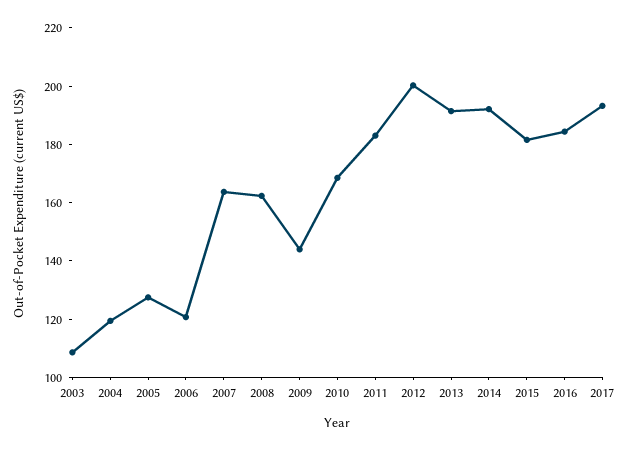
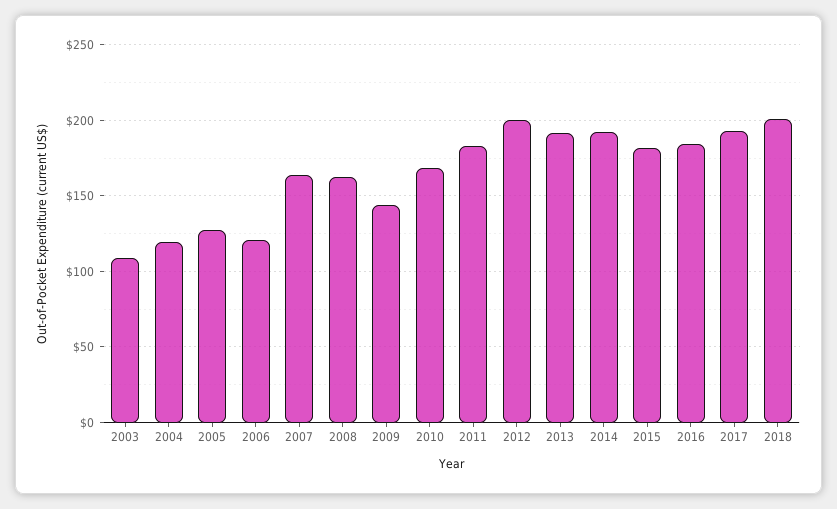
2018: none -> 200

